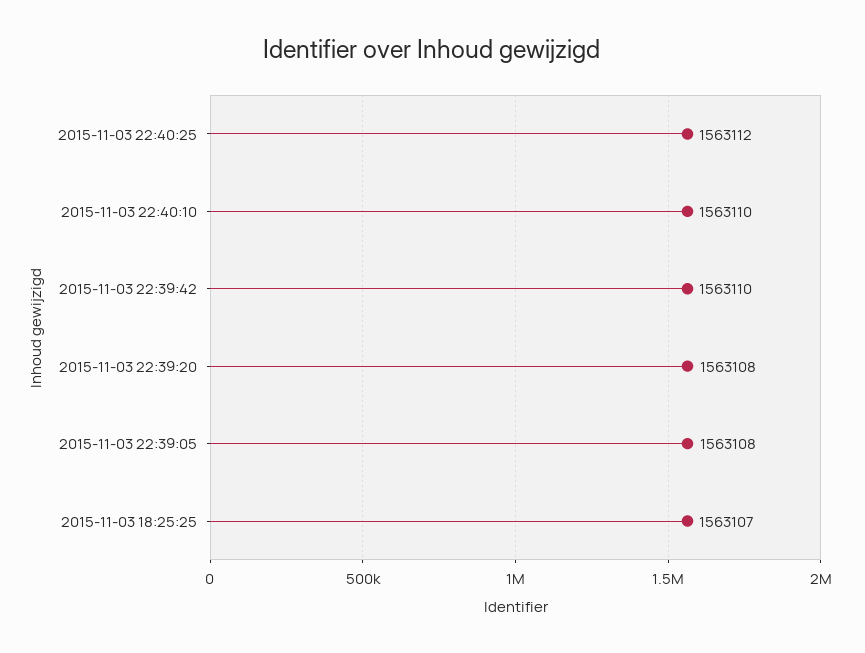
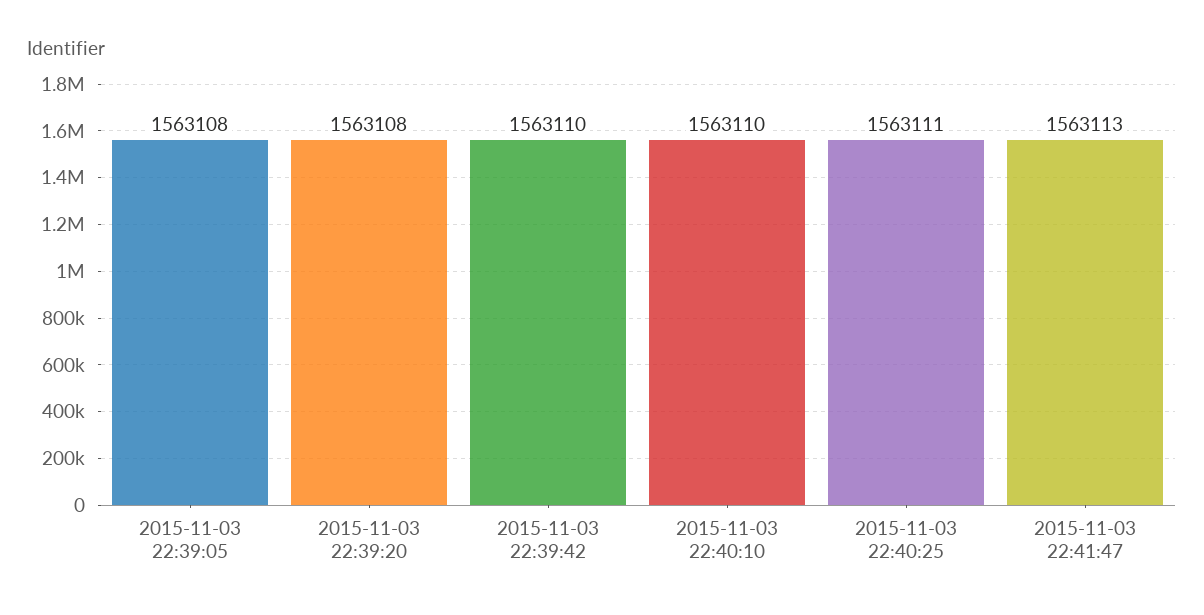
2015-11-03 22:40:25: 1563112 -> 1563111
2015-11-03 18:25:25: 1563107 -> none
2015-11-03 22:41:47: none -> 1563113

